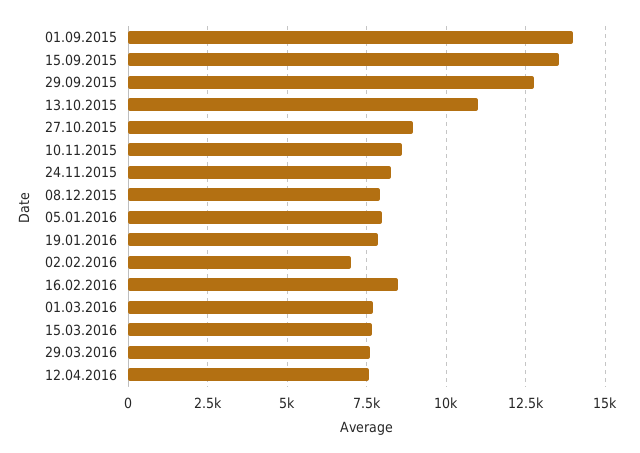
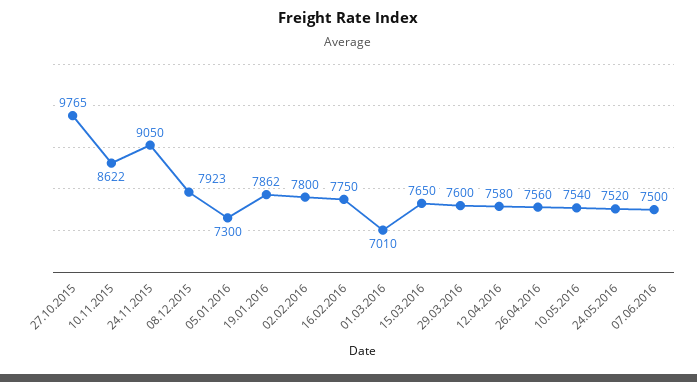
01.09.2015: 14000 -> none
15.09.2015: 13500 -> none
29.09.2015: 12750 -> none
13.10.2015: 11000 -> none
27.10.2015: 9000 -> 9765
24.11.2015: 8250 -> 9050
05.01.2016: 8000 -> 7300
02.02.2016: 7000 -> 7800
16.02.2016: 8500 -> 7750
01.03.2016: 7750 -> 7010
26.04.2016: none -> 7560
10.05.2016: none -> 7540
24.05.2016: none -> 7520
07.06.2016: none -> 7500

